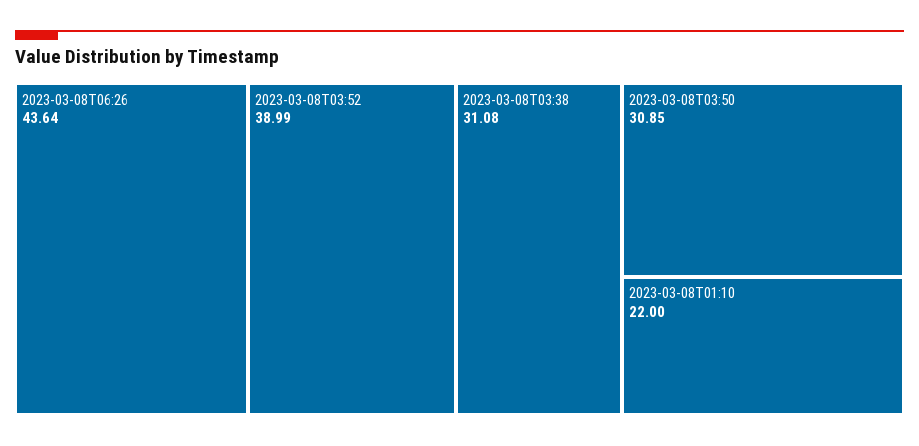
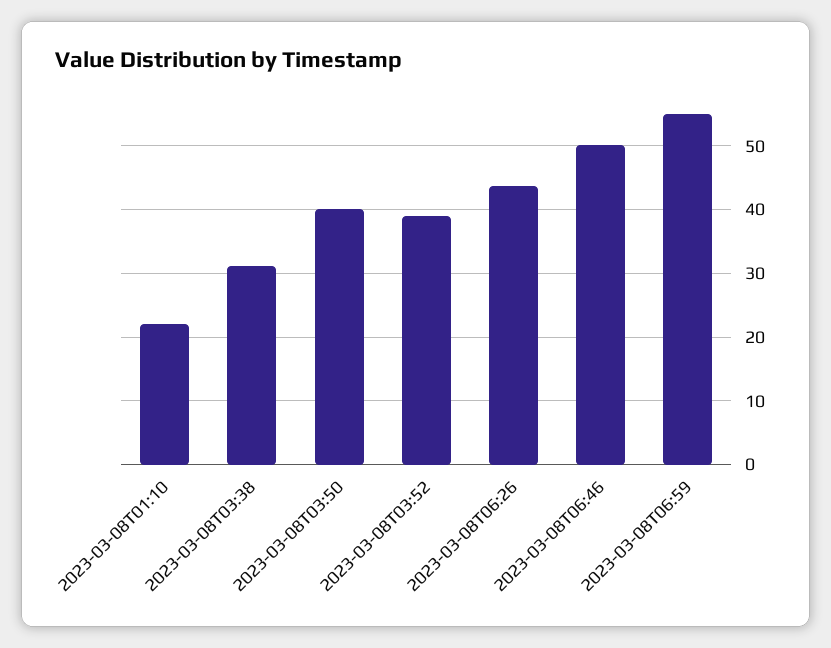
2023-03-08T03:50: 30.85 -> 40
2023-03-08T06:46: none -> 50
2023-03-08T06:59: none -> 55

